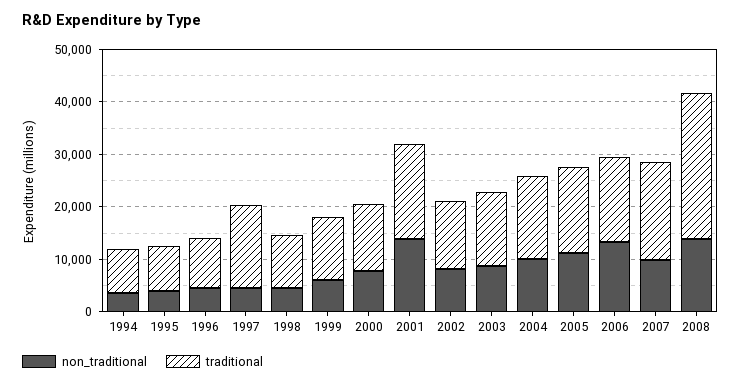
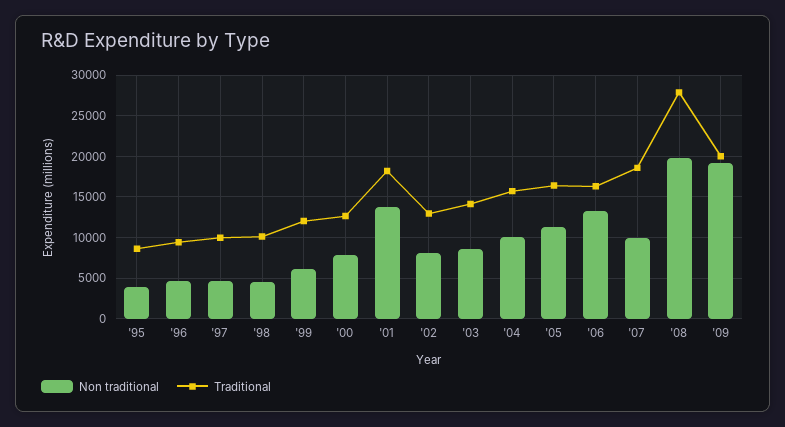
non_traditional, 1994: 4000 -> none
traditional, 1994: 8000 -> none
traditional, 1997: 16000 -> 10000
non_traditional, 2008: 14000 -> 20000
non_traditional, '09: none -> 19000
traditional, '09: none -> 20000

